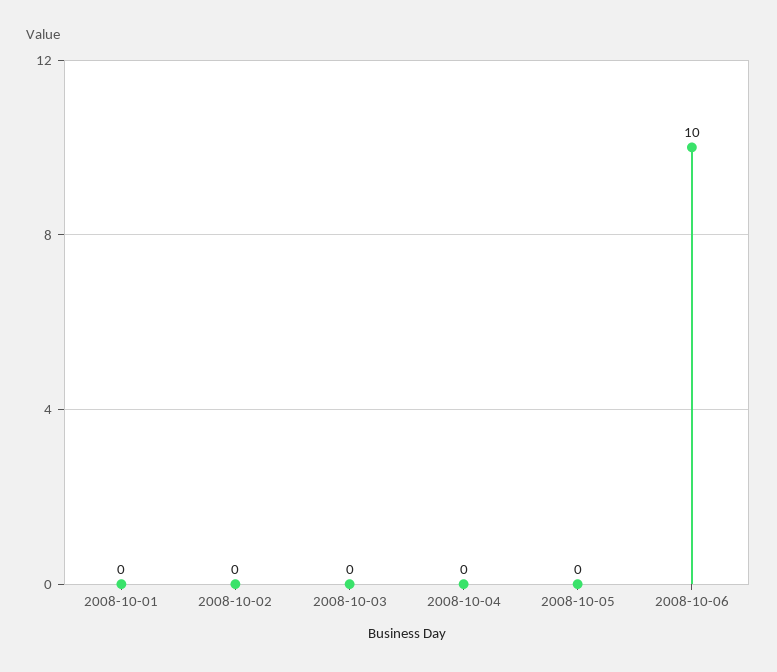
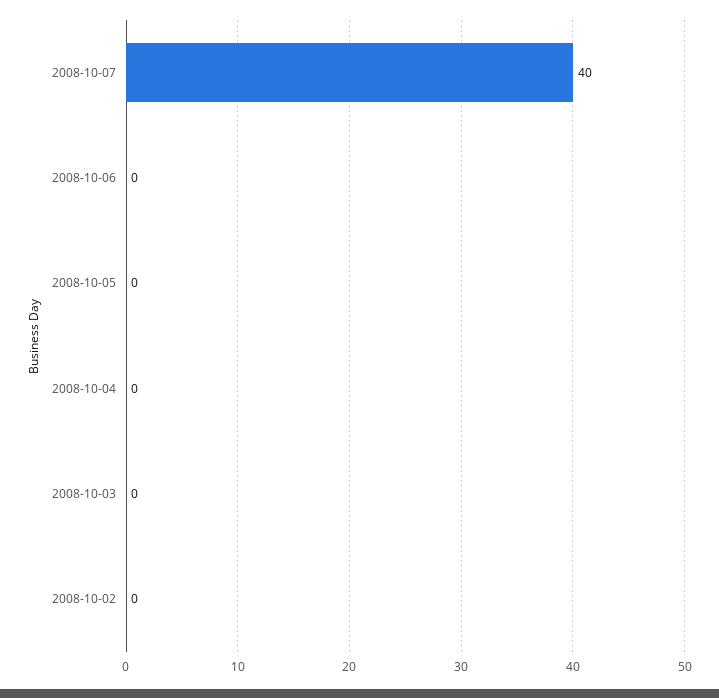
2008-10-01: 0 -> none
2008-10-06: 10 -> 0
2008-10-07: none -> 40

